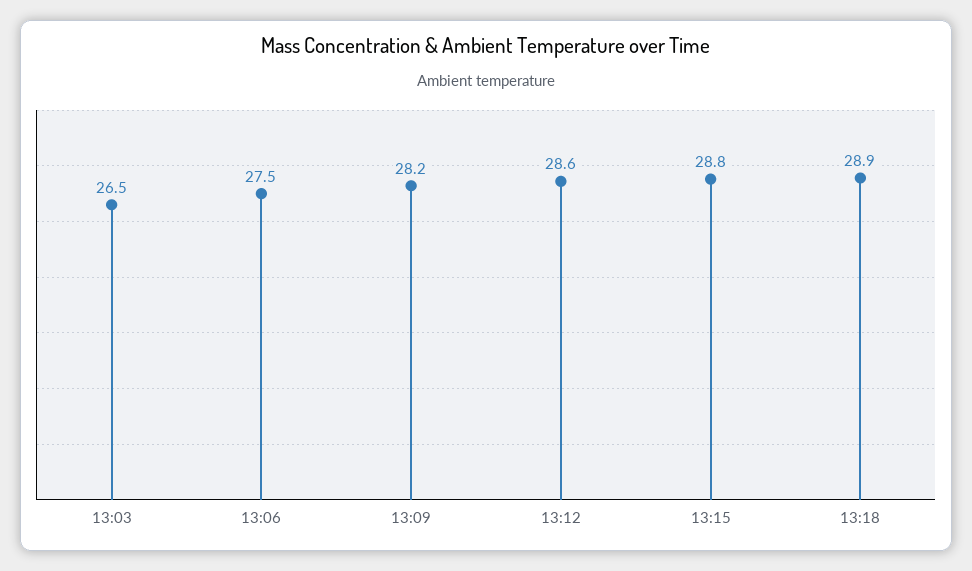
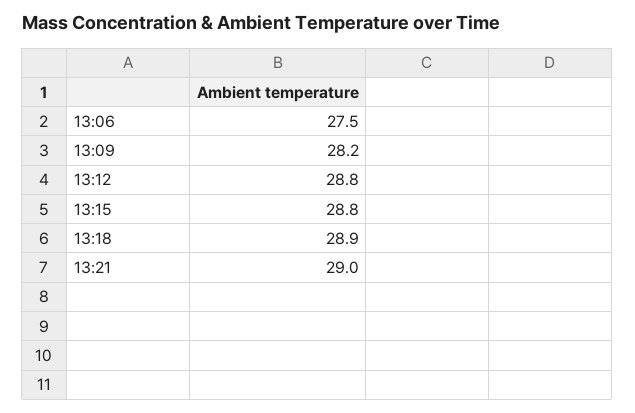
13:03: 26.5 -> none
13:12: 28.6 -> 28.8
13:21: none -> 29

